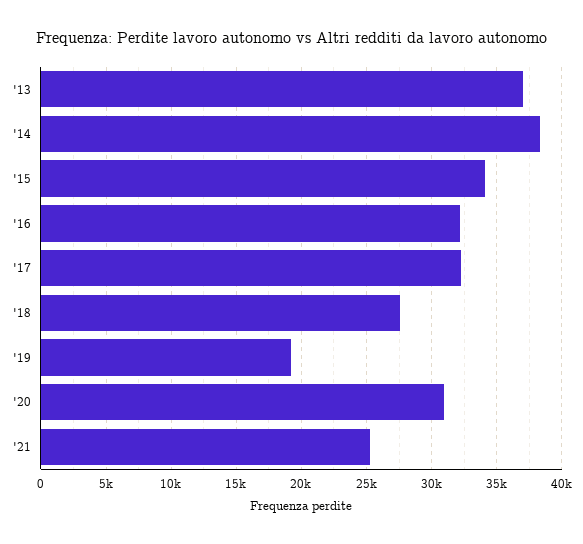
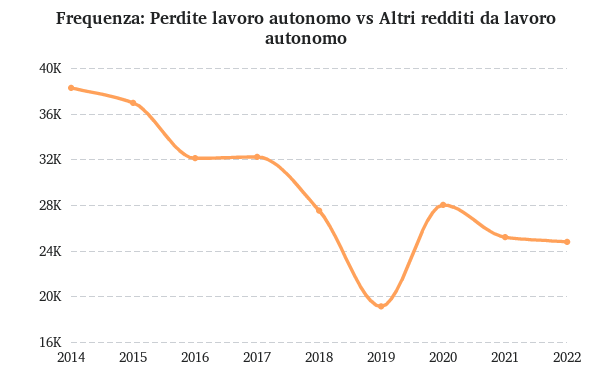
'13: 37000 -> none
'15: 34000 -> 37000
'20: 31000 -> 28000
2022: none -> 25000

